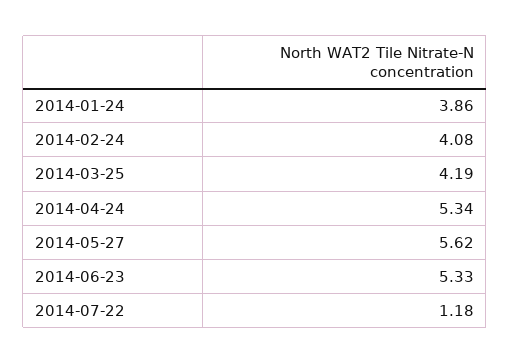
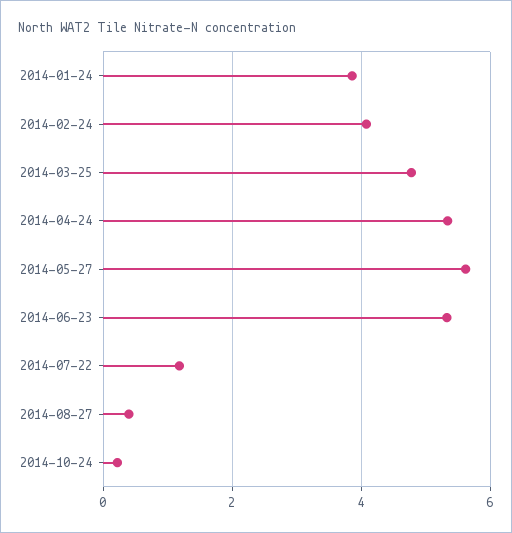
2014-03-25: 4.19 -> 4.8
2014-08-27: none -> 0.4
2014-10-24: none -> 0.2

